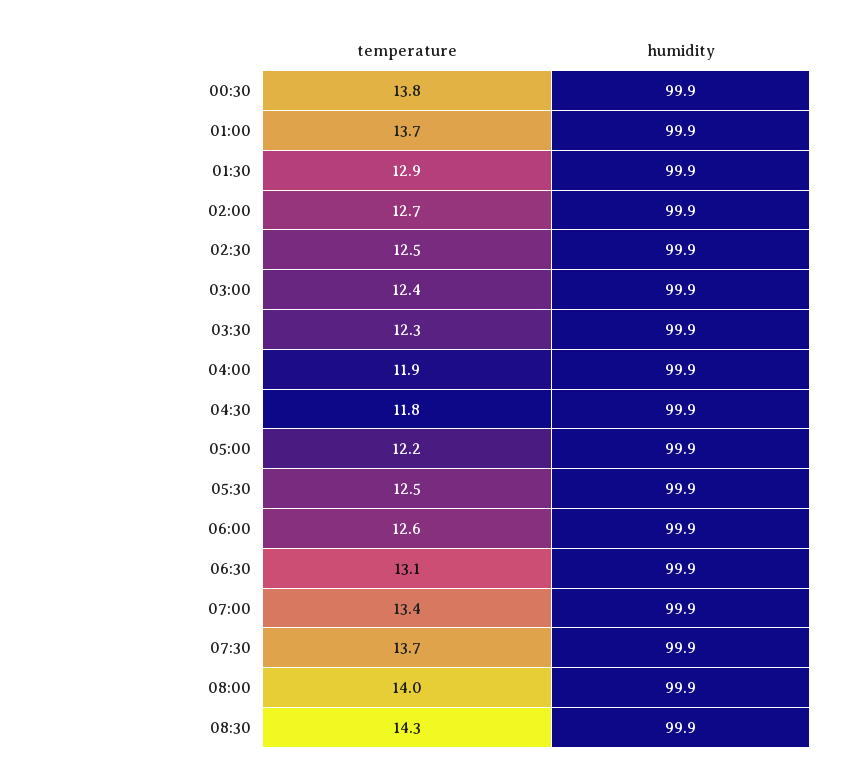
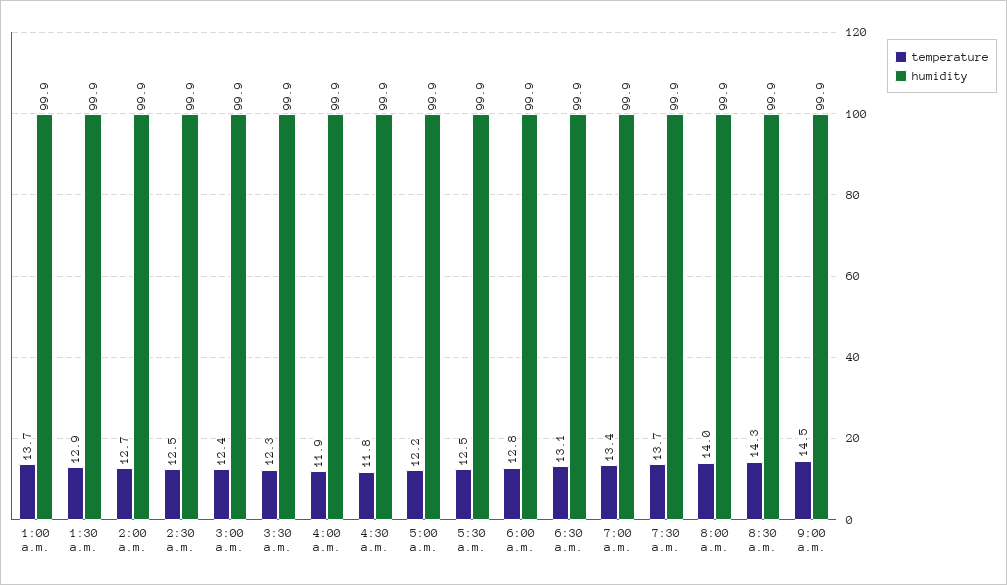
temperature, 00:30: 13.8 -> none
humidity, 00:30: 99.9 -> none
temperature, 06:00: 12.6 -> 12.8
temperature, 9:00 a.m.: none -> 14.5
humidity, 9:00 a.m.: none -> 99.9

